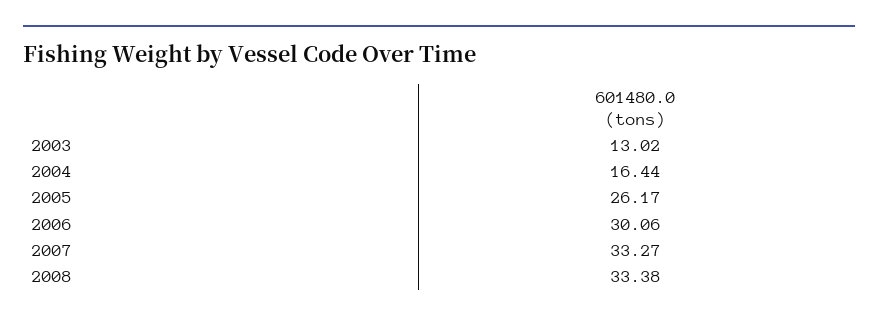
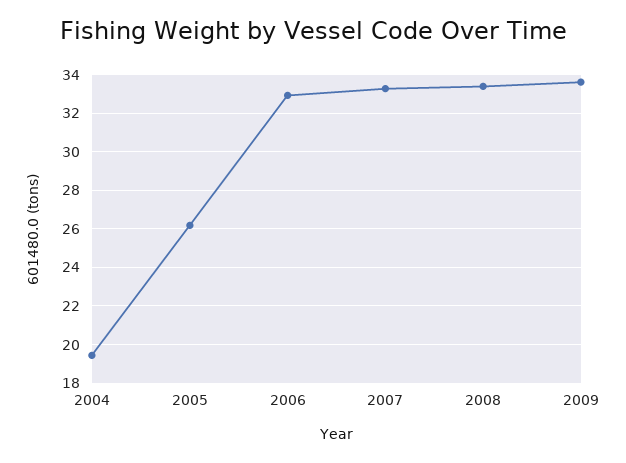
2003: 13.02 -> none
2004: 16.44 -> 19.5
2006: 30.06 -> 33
2009: none -> 33.5

